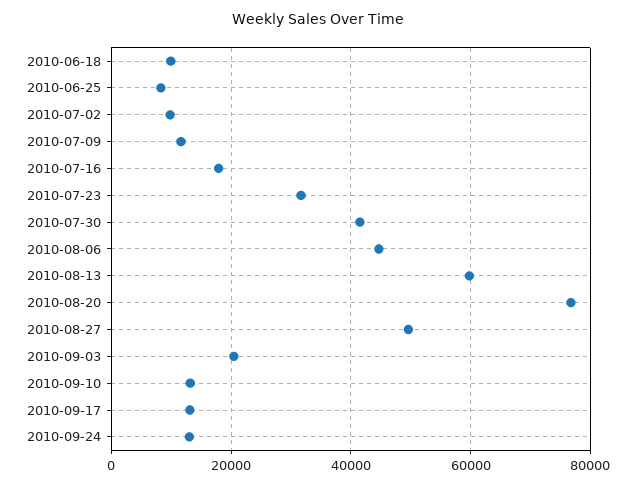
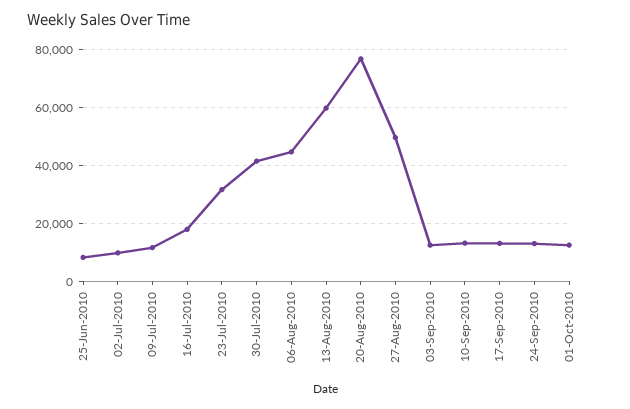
2010-06-18: 10000 -> none
2010-09-03: 20000 -> 12500
01-Oct-2010: none -> 12500

